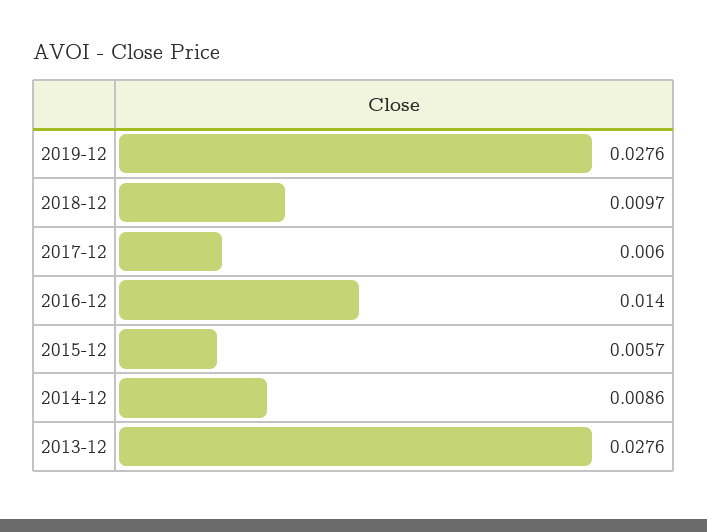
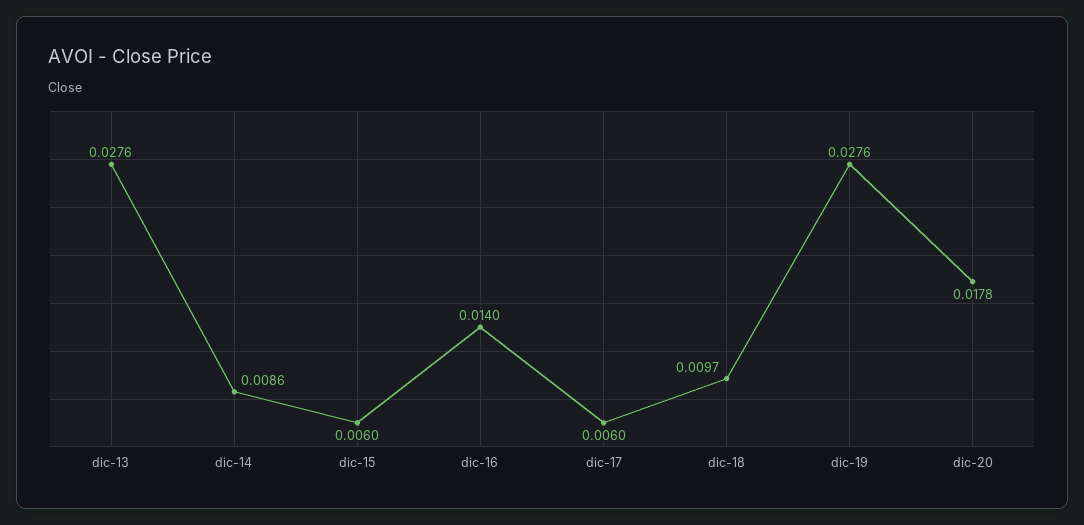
2015-12: 0.0057 -> 0.006
dic-20: none -> 0.0178

